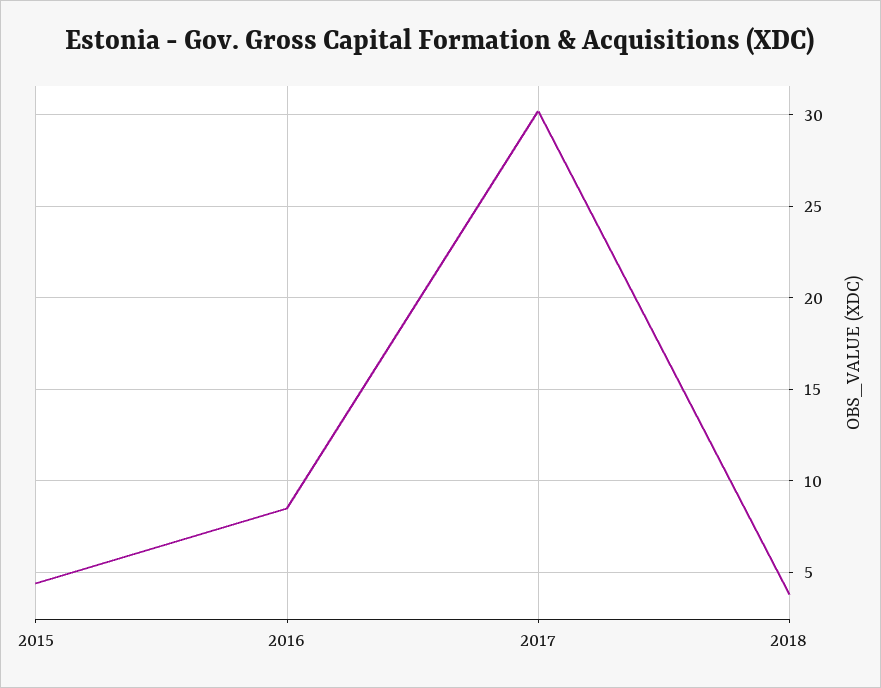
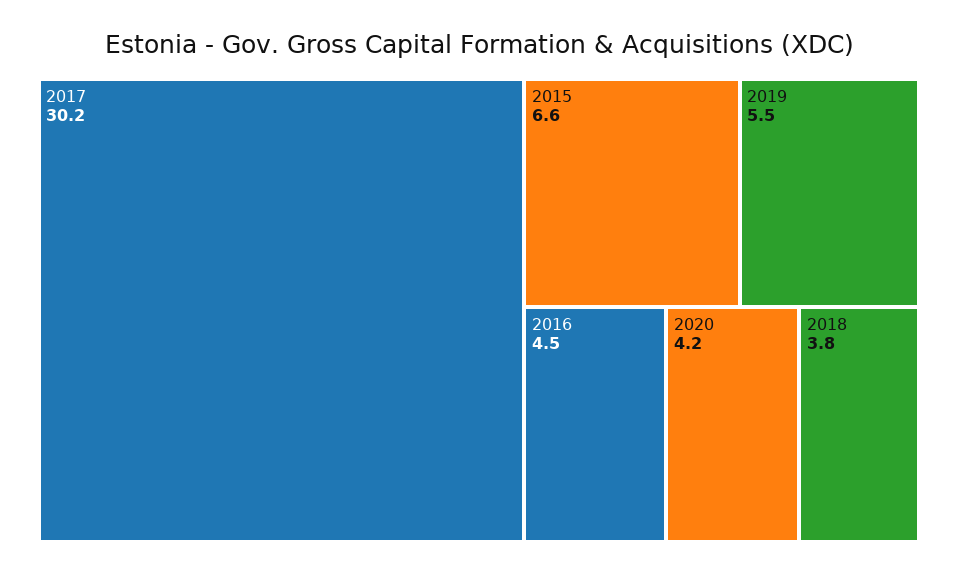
2015: 4.5 -> 6.6
2016: 8.5 -> 4.5
2019: none -> 5.5
2020: none -> 4.2

